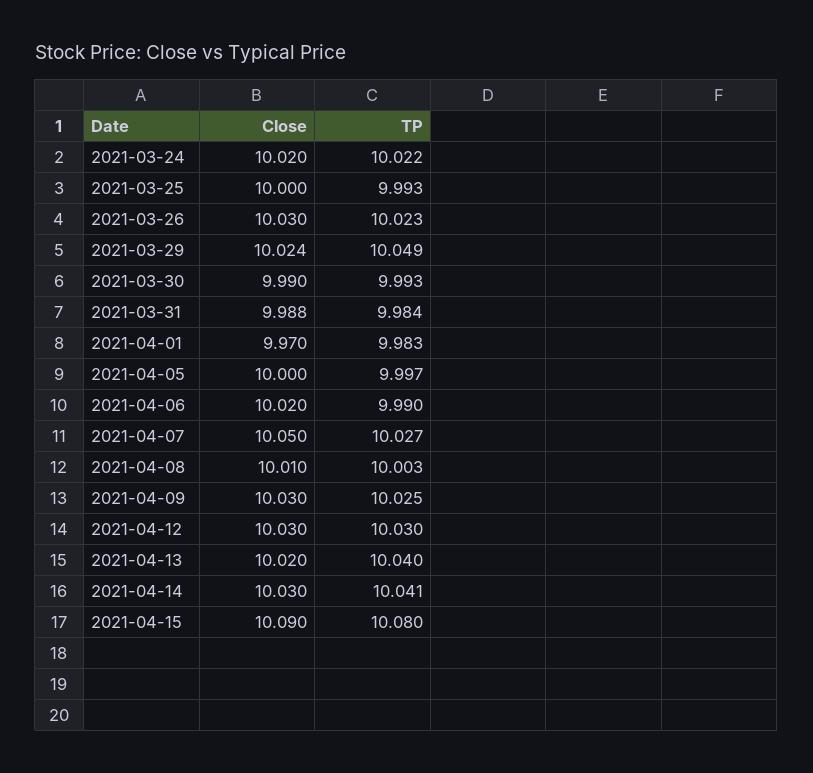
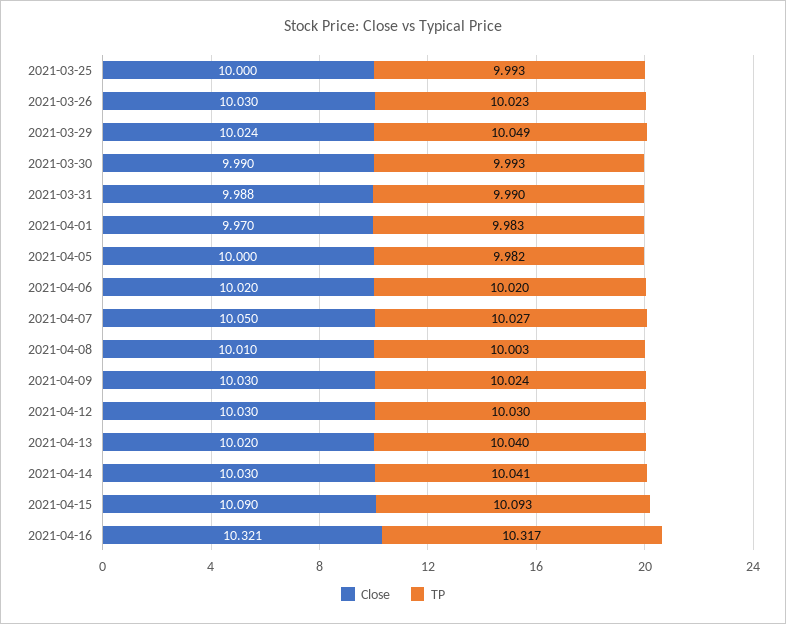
Close, 2021-03-24: 10.02 -> none
TP, 2021-03-24: 10.022 -> none
TP, 2021-03-31: 9.984 -> 9.99
TP, 2021-04-05: 9.997 -> 9.982
TP, 2021-04-06: 9.99 -> 10.02
TP, 2021-04-09: 10.025 -> 10.024
TP, 2021-04-15: 10.08 -> 10.093
Close, 2021-04-16: none -> 10.321
TP, 2021-04-16: none -> 10.317

